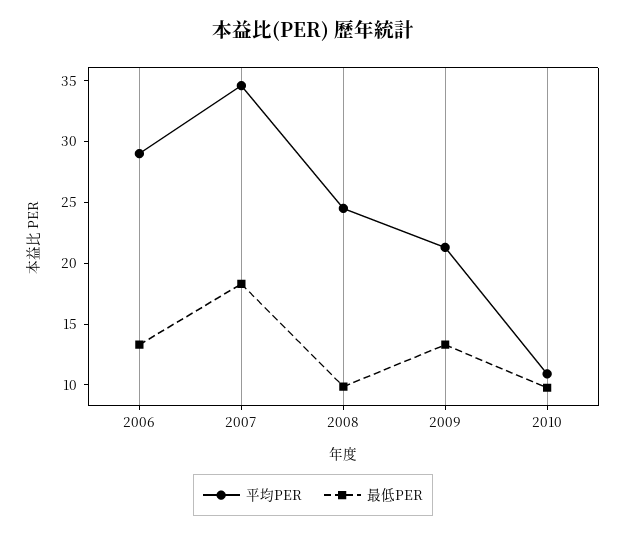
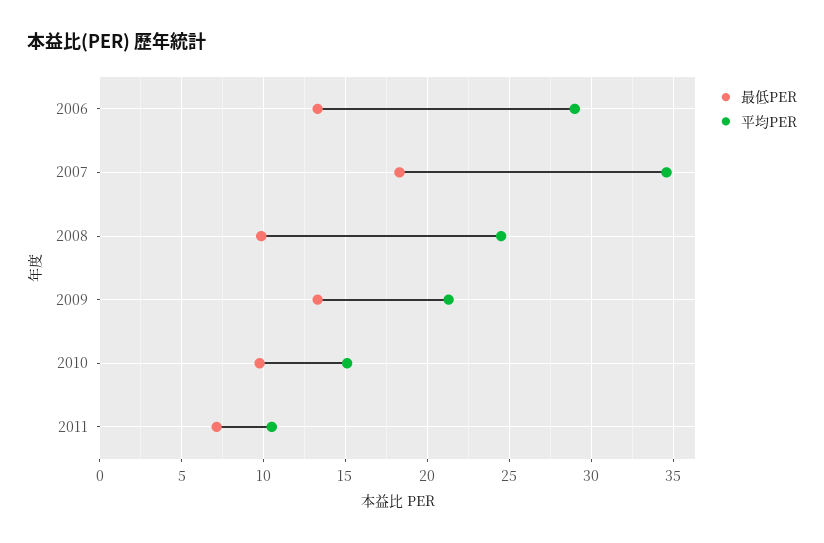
平均PER, 2010: 11 -> 15
最低PER, 2011: none -> 7
平均PER, 2011: none -> 10.5

